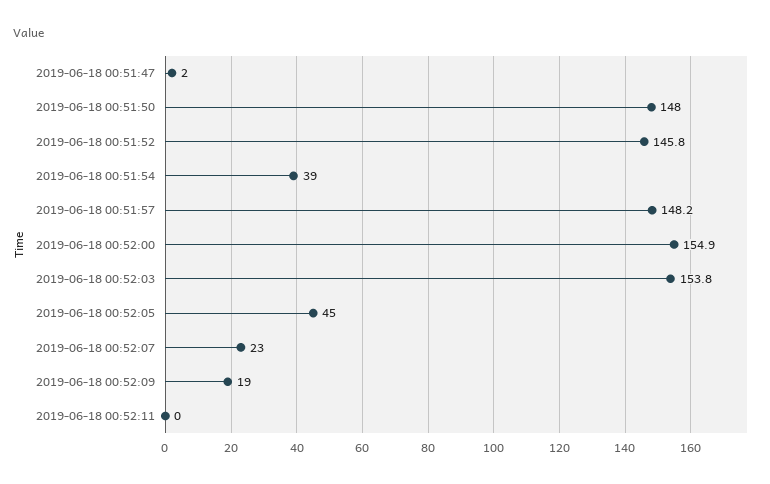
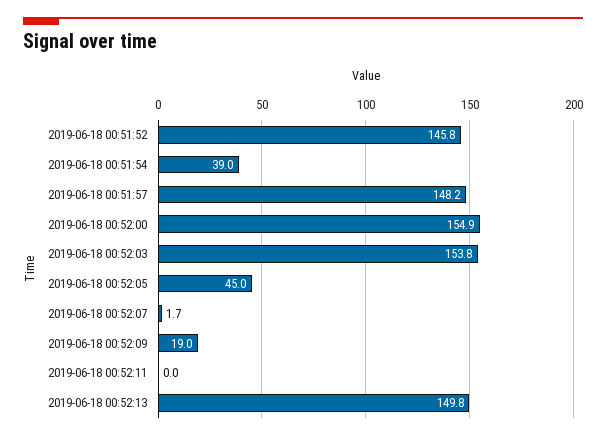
2019-06-18 00:51:47: 2 -> none
2019-06-18 00:51:50: 148 -> none
2019-06-18 00:52:07: 23 -> 1.7
2019-06-18 00:52:13: none -> 149.8

